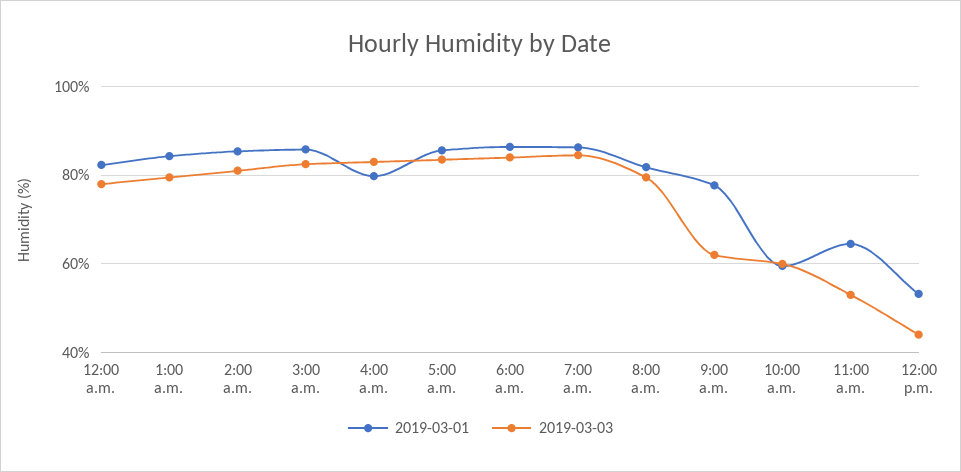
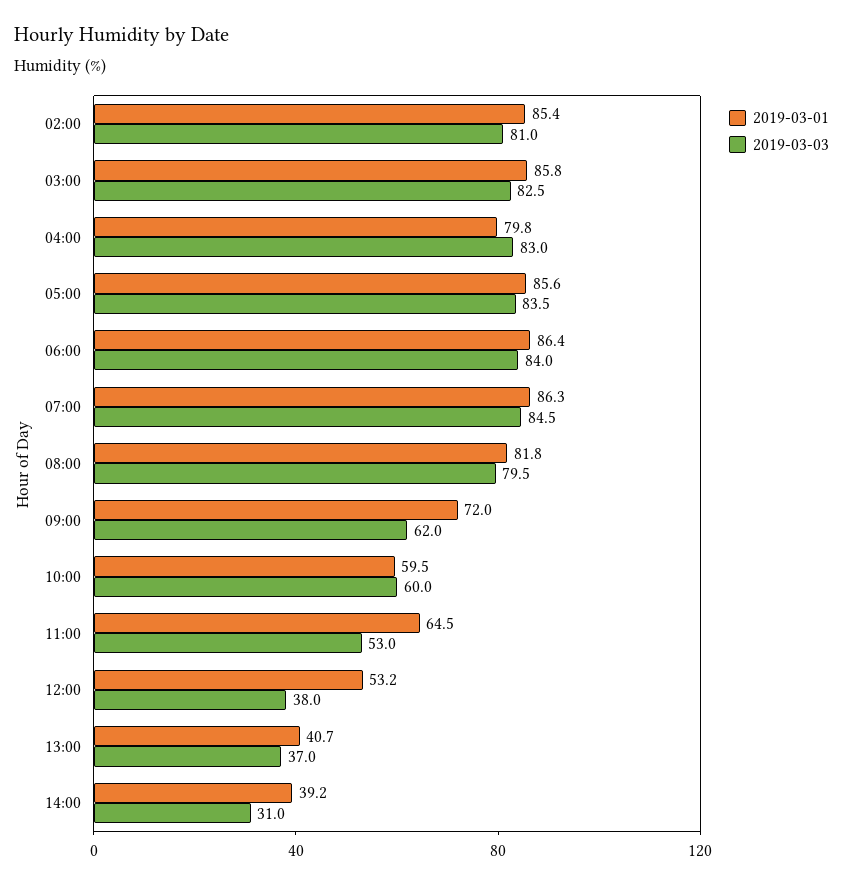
2019-03-01, 12:00 a.m.: 82 -> none
2019-03-03, 12:00 a.m.: 78 -> none
2019-03-01, 1:00 a.m.: 84 -> none
2019-03-03, 1:00 a.m.: 80 -> none
2019-03-01, 9:00 a.m.: 78 -> 72
2019-03-03, 12:00 p.m.: 44 -> 38
2019-03-01, 13:00: none -> 40.7
2019-03-03, 13:00: none -> 37
2019-03-01, 14:00: none -> 39.2
2019-03-03, 14:00: none -> 31

